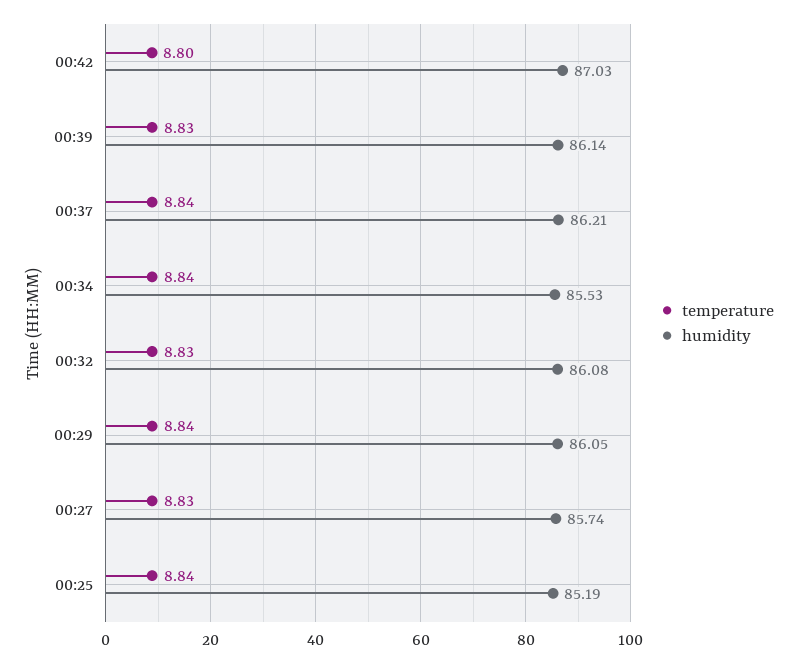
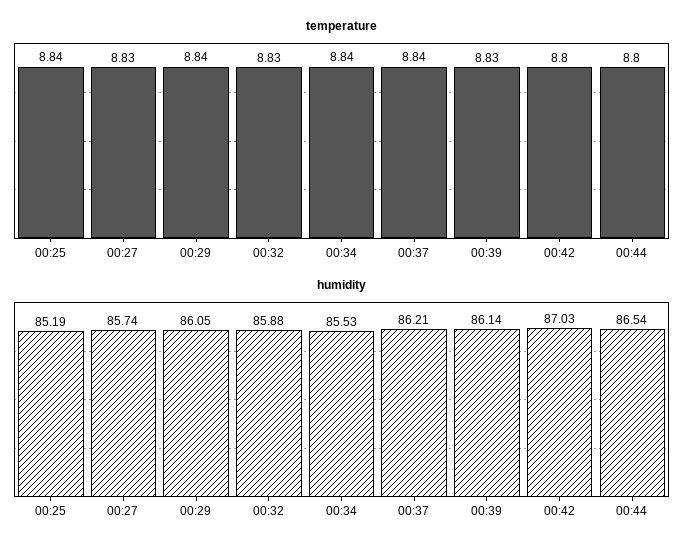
humidity, 00:32: 86.08 -> 85.88
temperature, 00:44: none -> 8.8
humidity, 00:44: none -> 86.54

